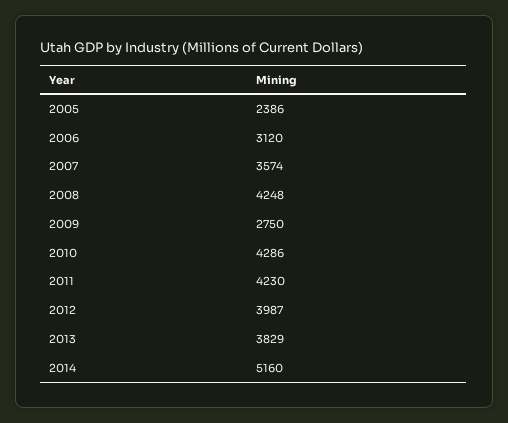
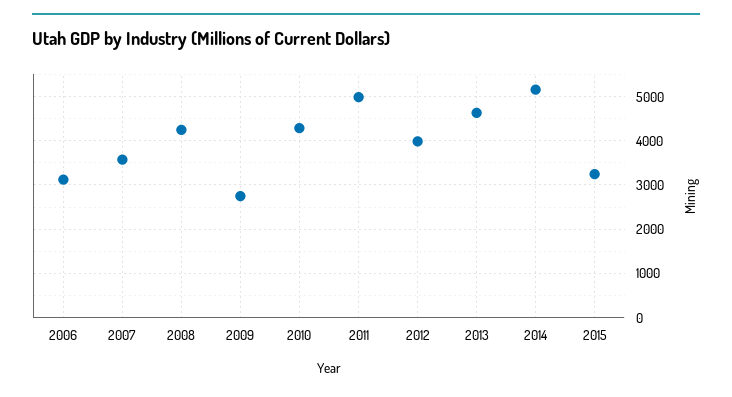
2005: 2386 -> none
2011: 4230 -> 5000
2013: 3829 -> 4600
2015: none -> 3200

